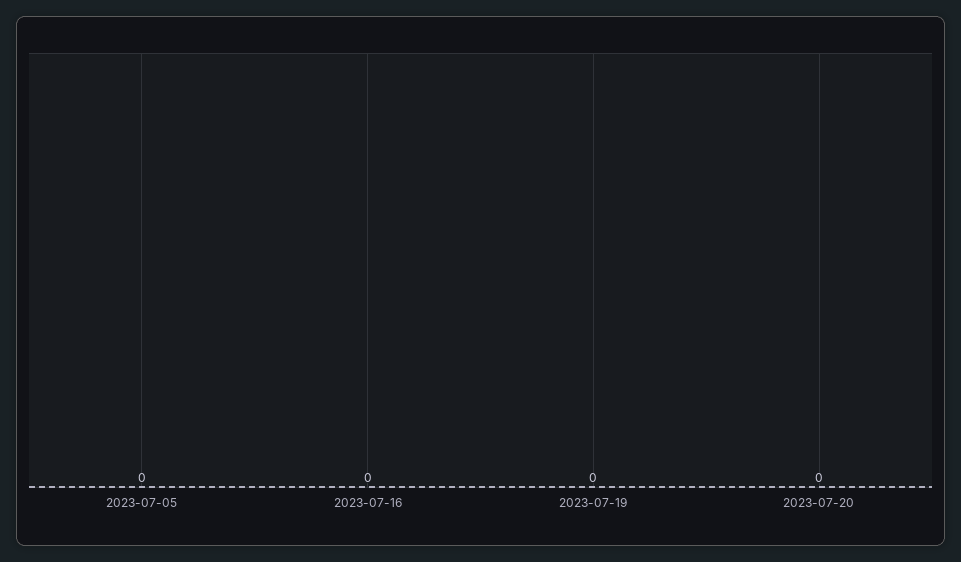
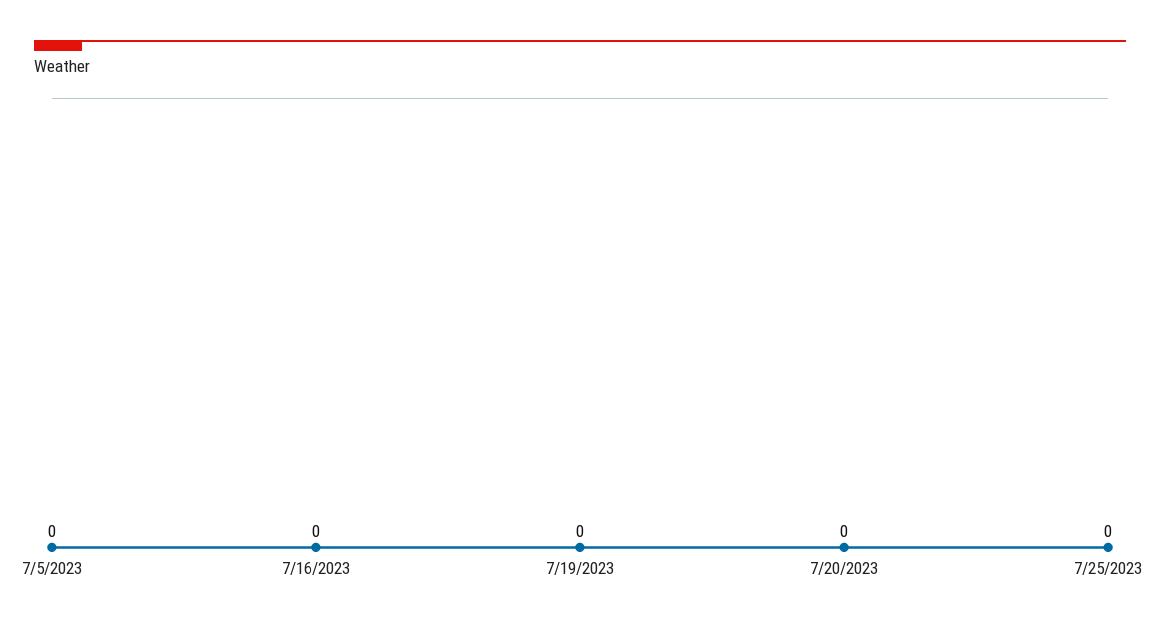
7/25/2023: none -> 0

